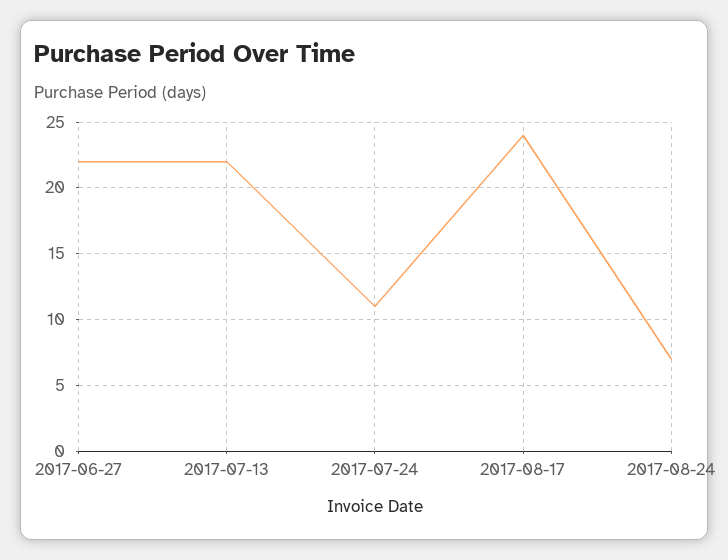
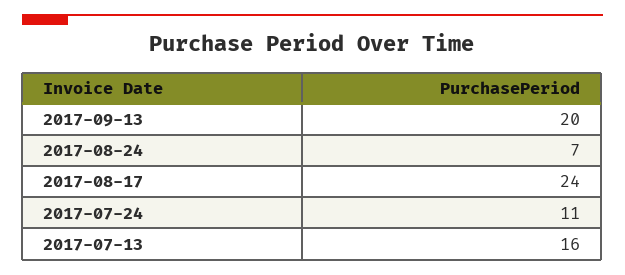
2017-06-27: 22 -> none
2017-07-13: 22 -> 16
2017-09-13: none -> 20

